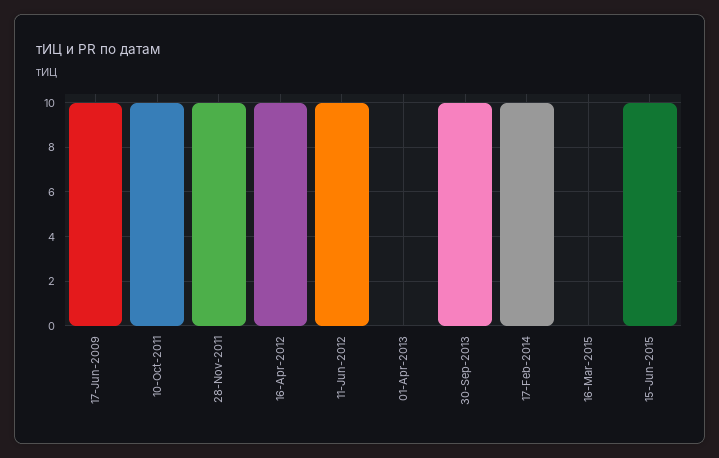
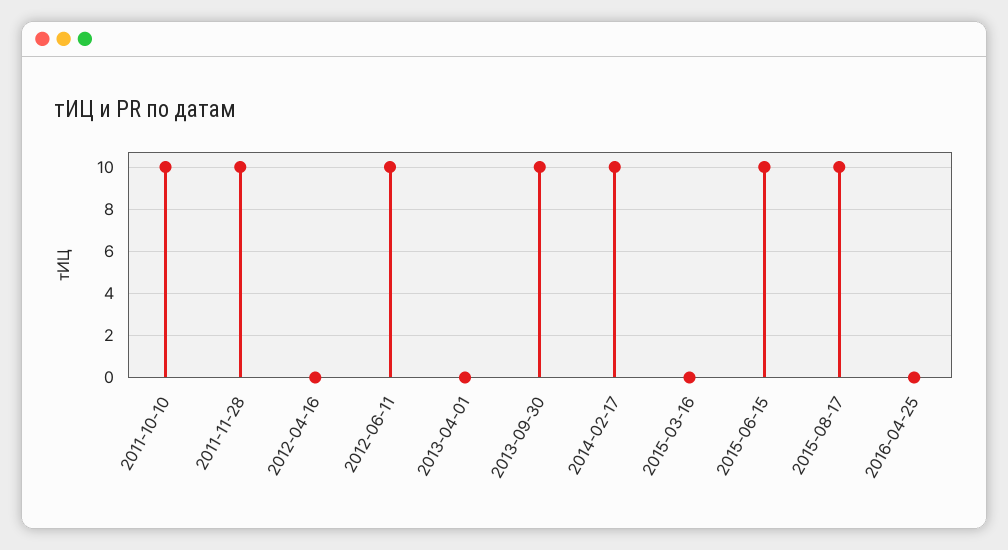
17-Jun-2009: 10 -> none
16-Apr-2012: 10 -> 0
2015-08-17: none -> 10
2016-04-25: none -> 0

